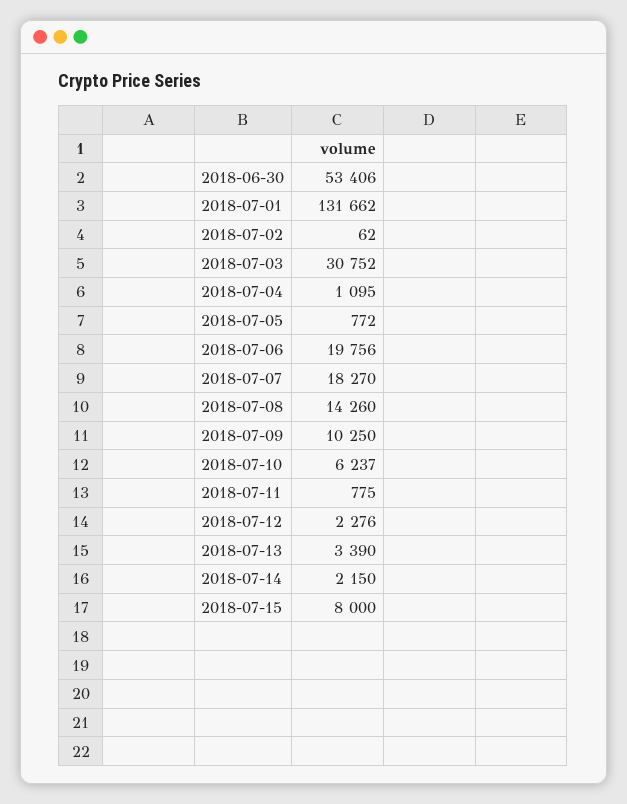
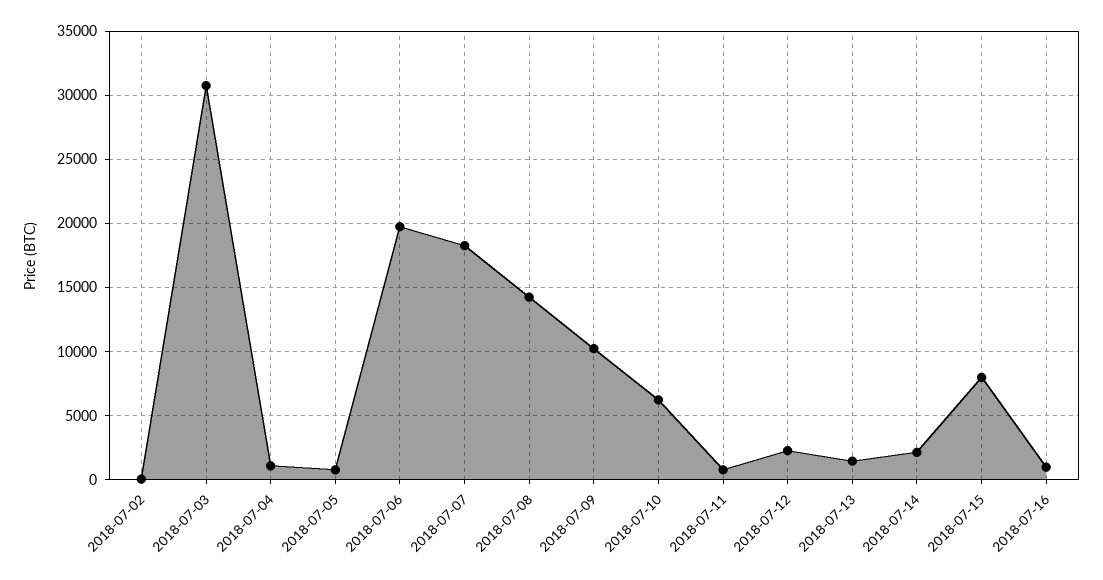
2018-06-30: 53406 -> none
2018-07-01: 131662 -> none
2018-07-13: 3390 -> 1500
2018-07-16: none -> 1000

